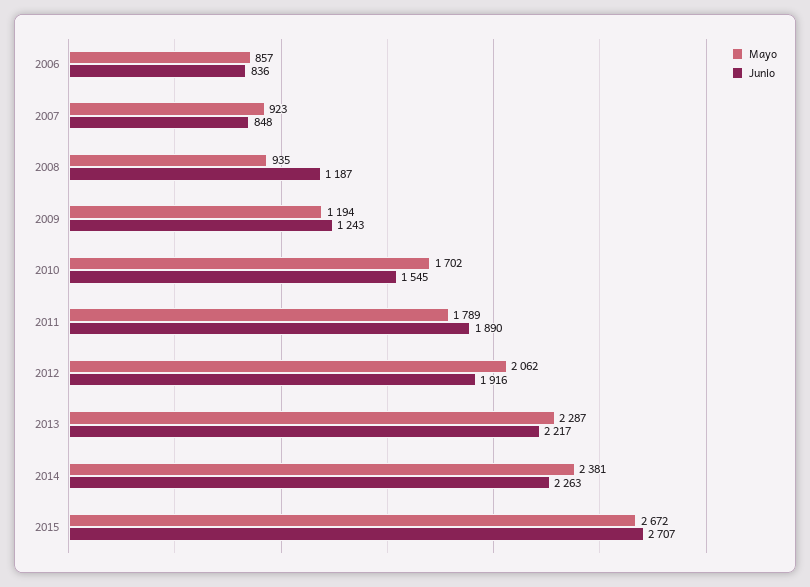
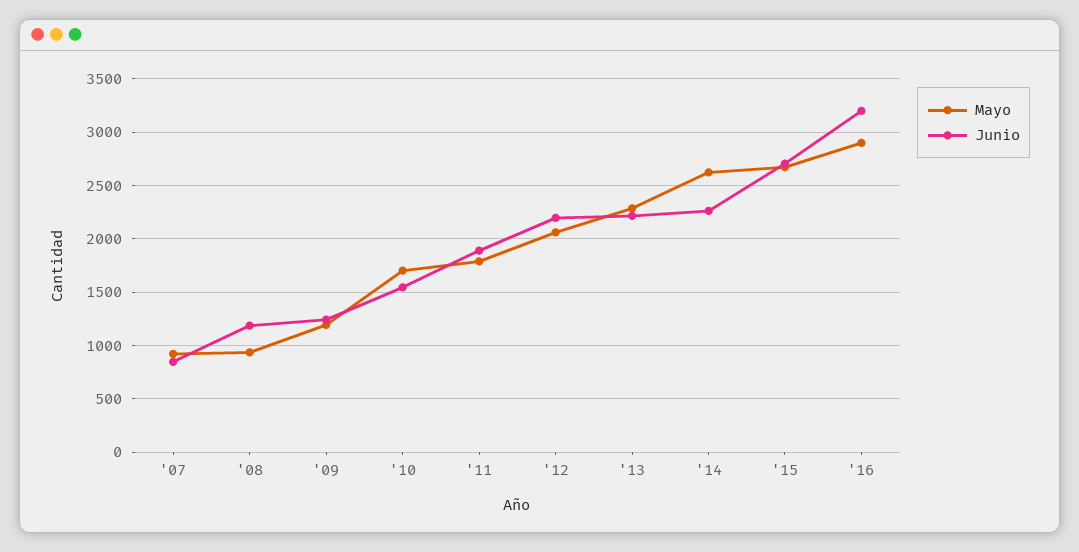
Mayo, 2006: 857 -> none
Junio, 2006: 836 -> none
Junio, 2012: 1916 -> 2200
Mayo, 2014: 2381 -> 2600
Mayo, '16: none -> 2900
Junio, '16: none -> 3200

